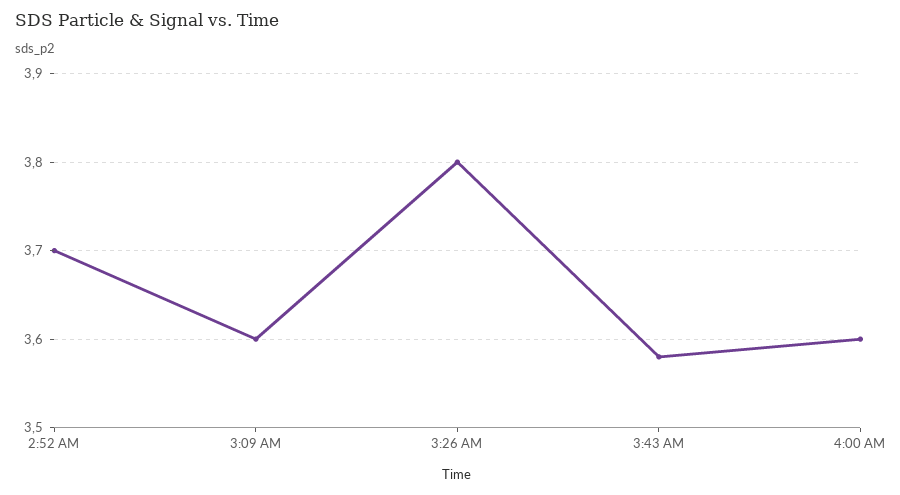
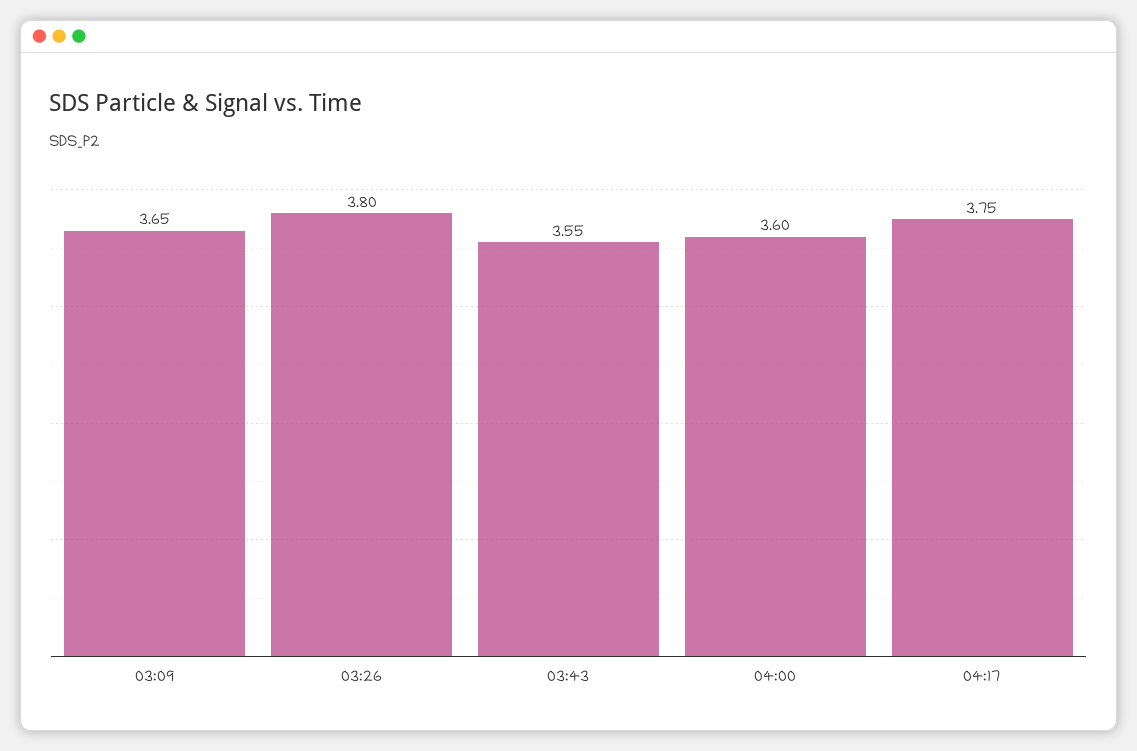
2:52 AM: 3.7 -> none
3:09 AM: 3.6 -> 3.65
3:43 AM: 3.58 -> 3.55
04:17: none -> 3.75

